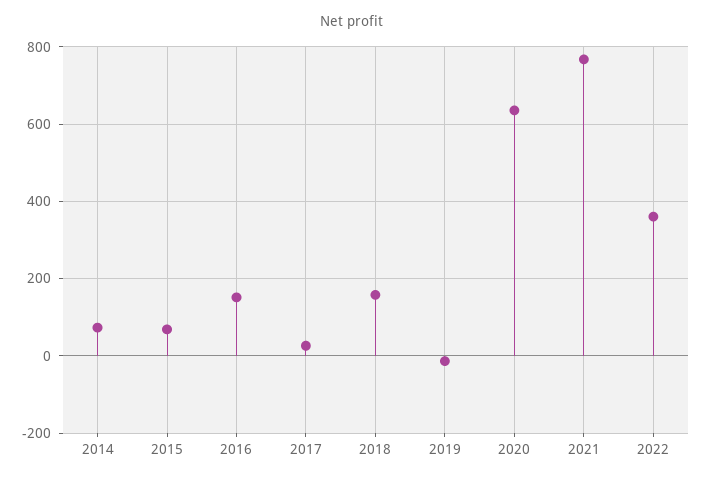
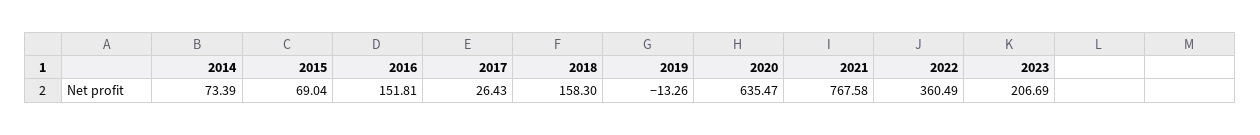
2023: none -> 206.69

